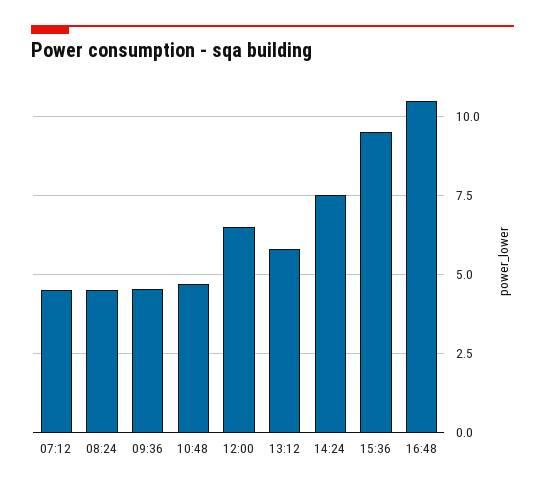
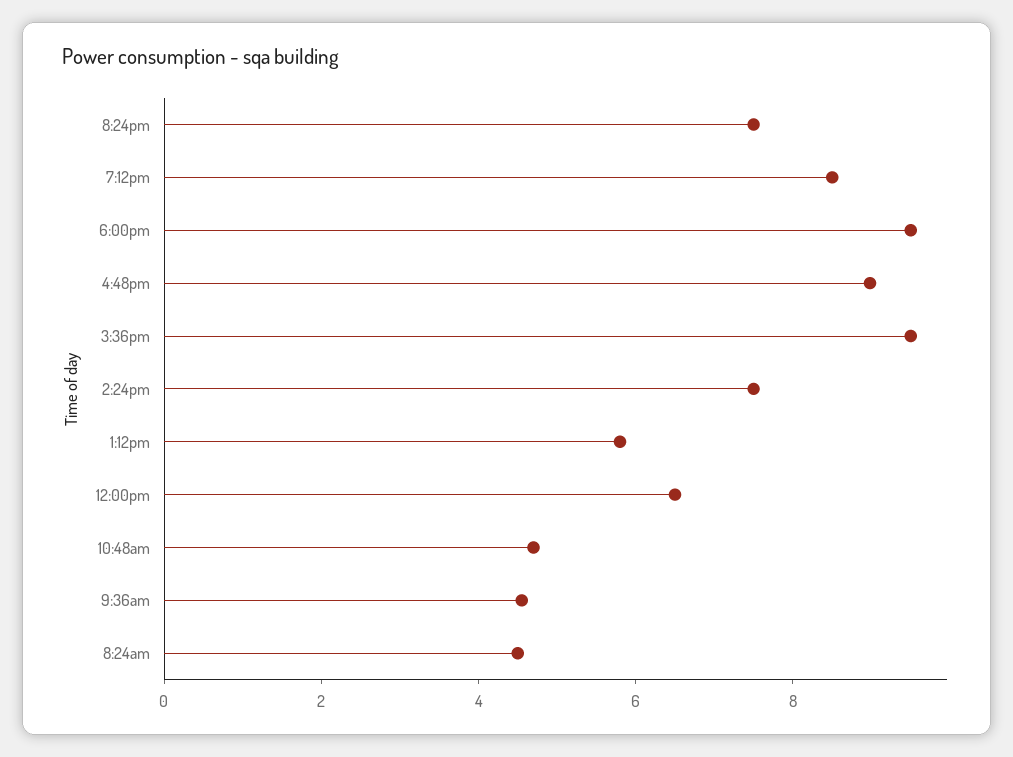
07:12: 4.5 -> none
16:48: 10.5 -> 9
8:24pm: none -> 7.5
7:12pm: none -> 8.5
6:00pm: none -> 9.5

